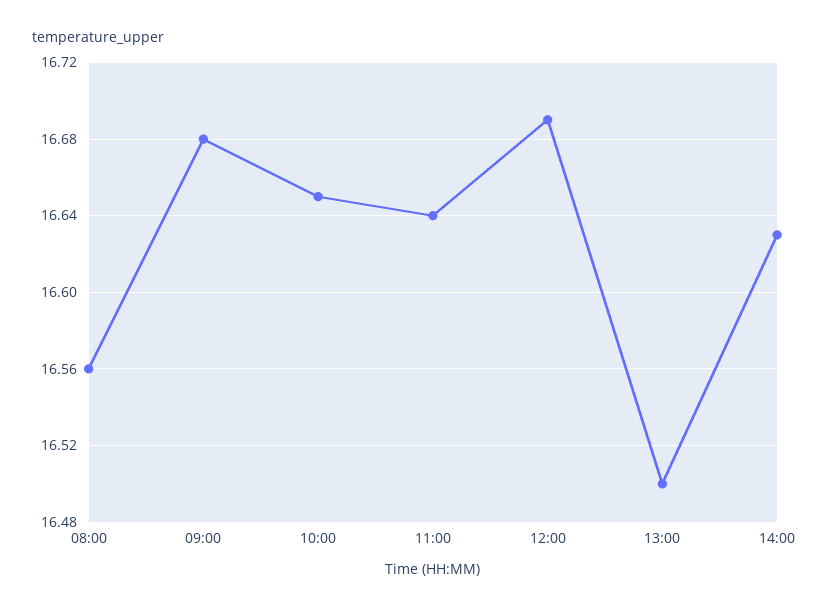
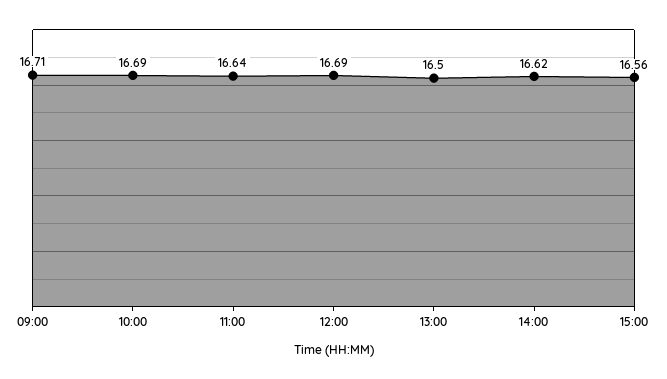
08:00: 16.56 -> none
09:00: 16.68 -> 16.71
10:00: 16.65 -> 16.69
14:00: 16.63 -> 16.62
15:00: none -> 16.56

